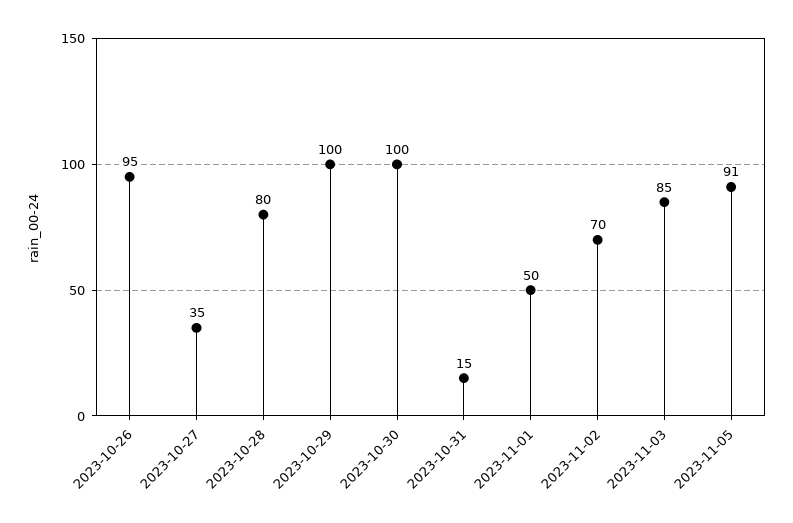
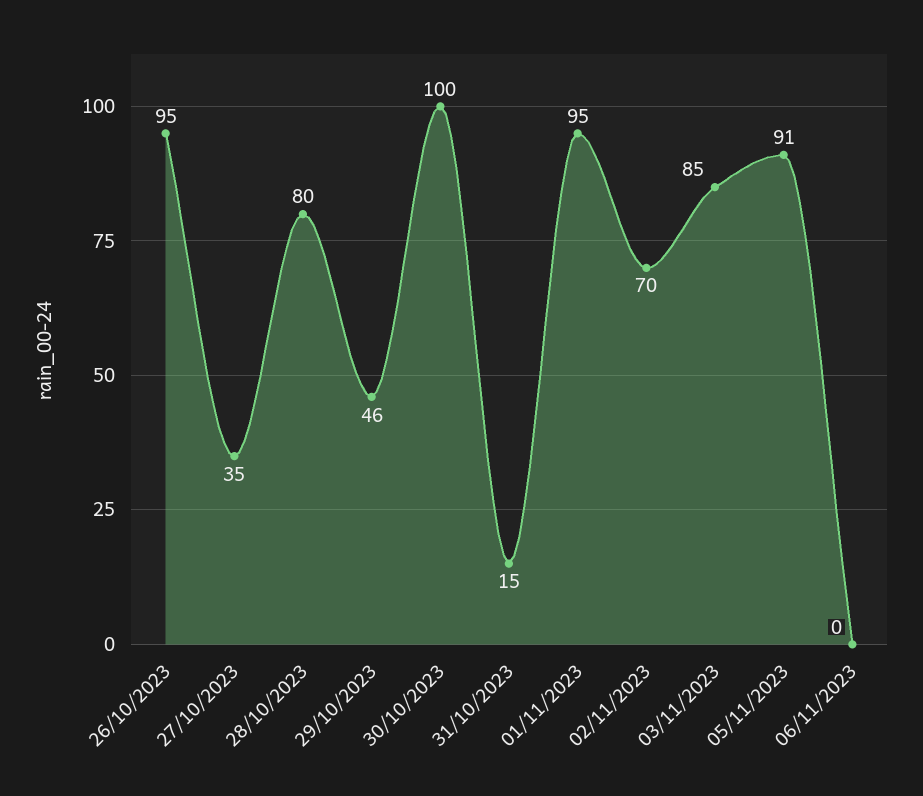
2023-10-29: 100 -> 46
2023-11-01: 50 -> 95
06/11/2023: none -> 0

